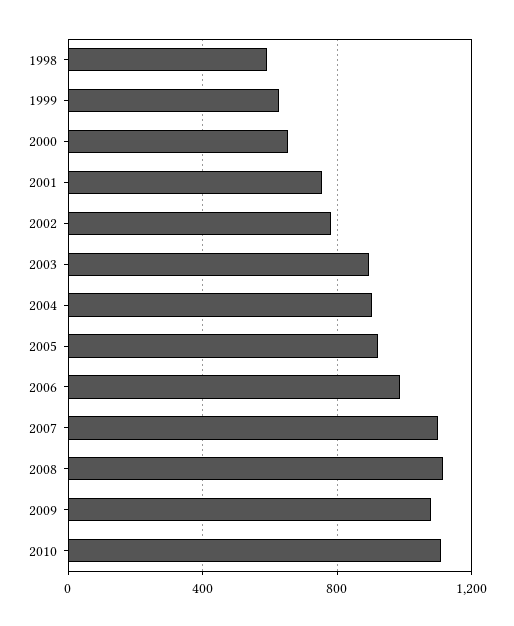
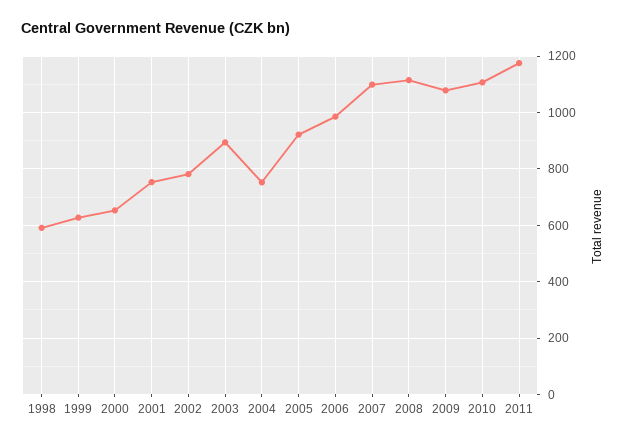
2004: 900 -> 750
2011: none -> 1175

